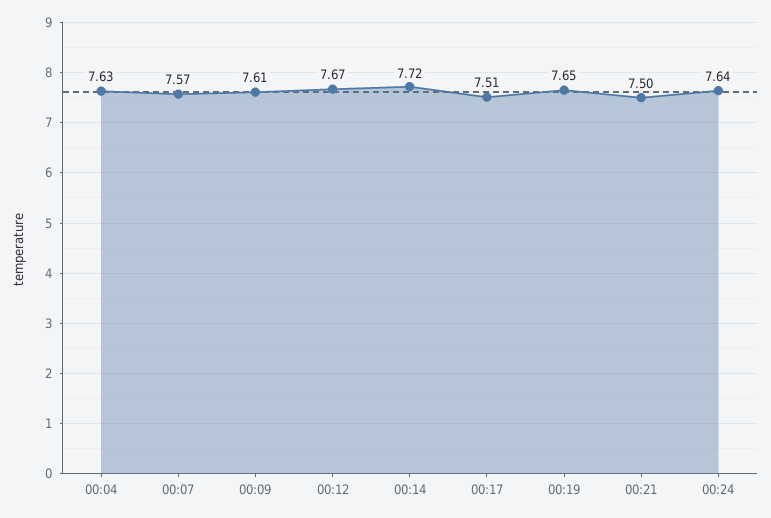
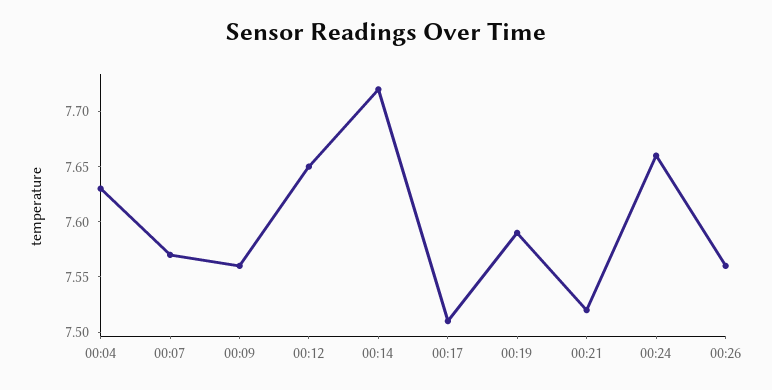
00:09: 7.61 -> 7.56
00:12: 7.67 -> 7.65
00:19: 7.65 -> 7.59
00:21: 7.5 -> 7.52
00:24: 7.64 -> 7.66
00:26: none -> 7.56

